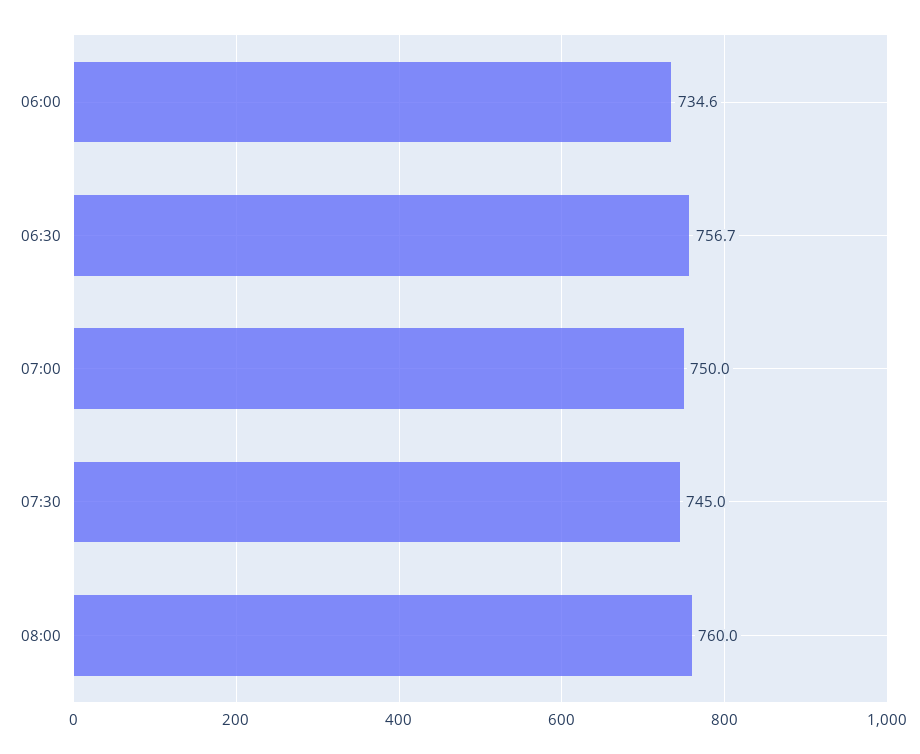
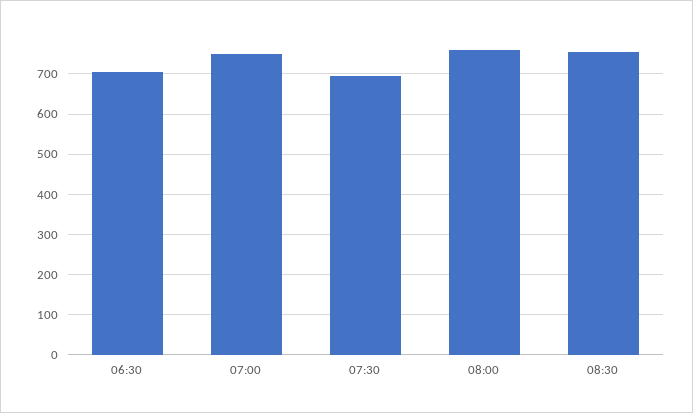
06:00: 734.6 -> none
06:30: 756.7 -> 700
07:30: 745 -> 700
08:30: none -> 760

